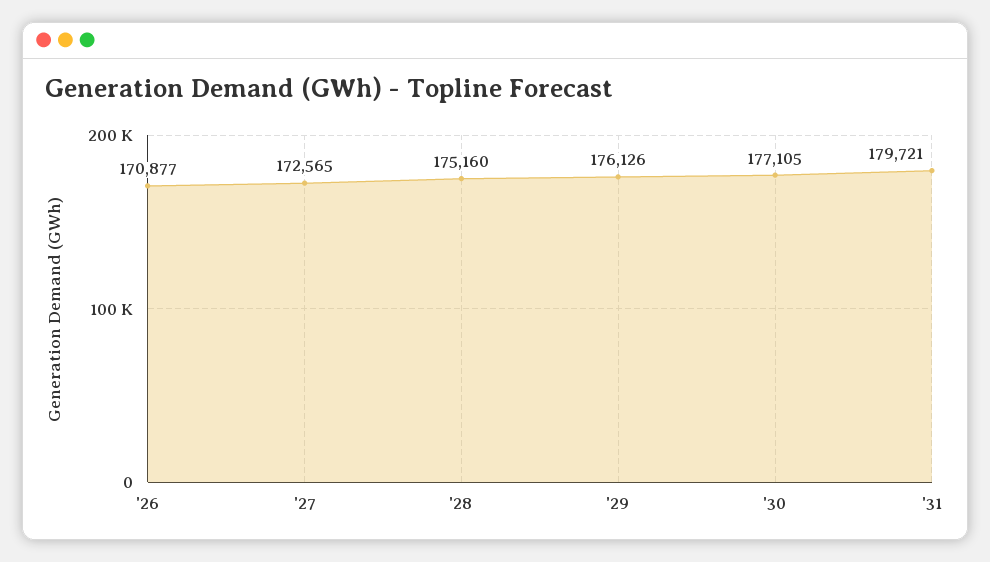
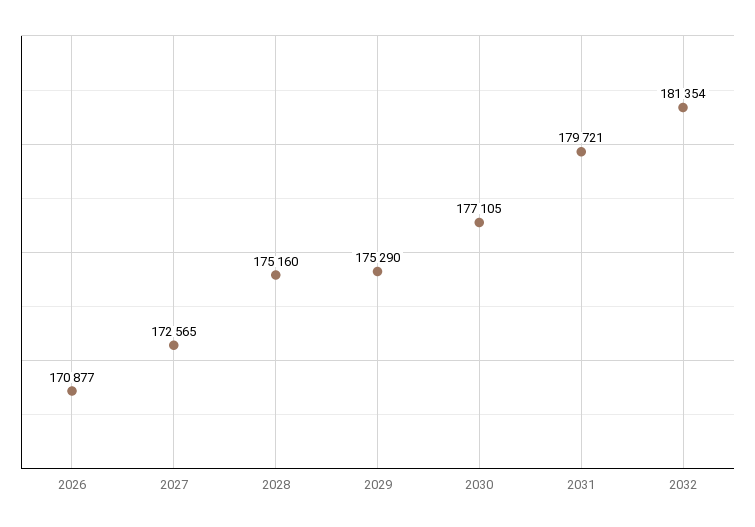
'29: 176126 -> 175290
2032: none -> 181354

